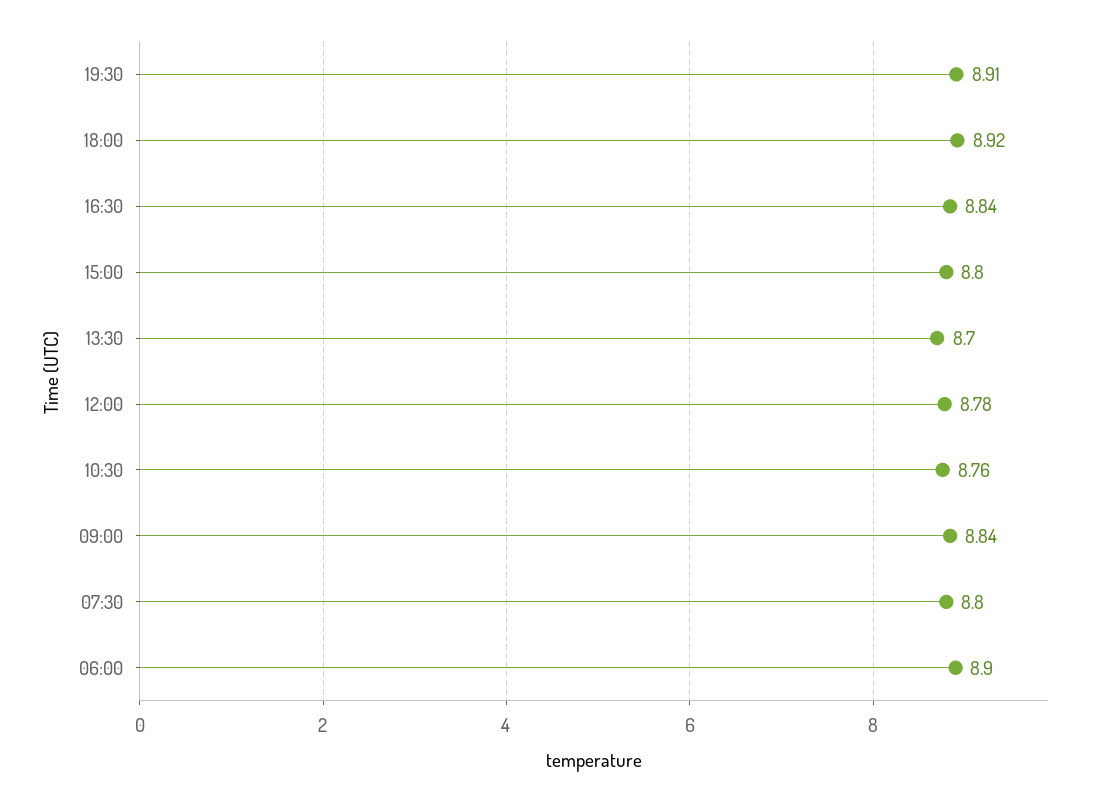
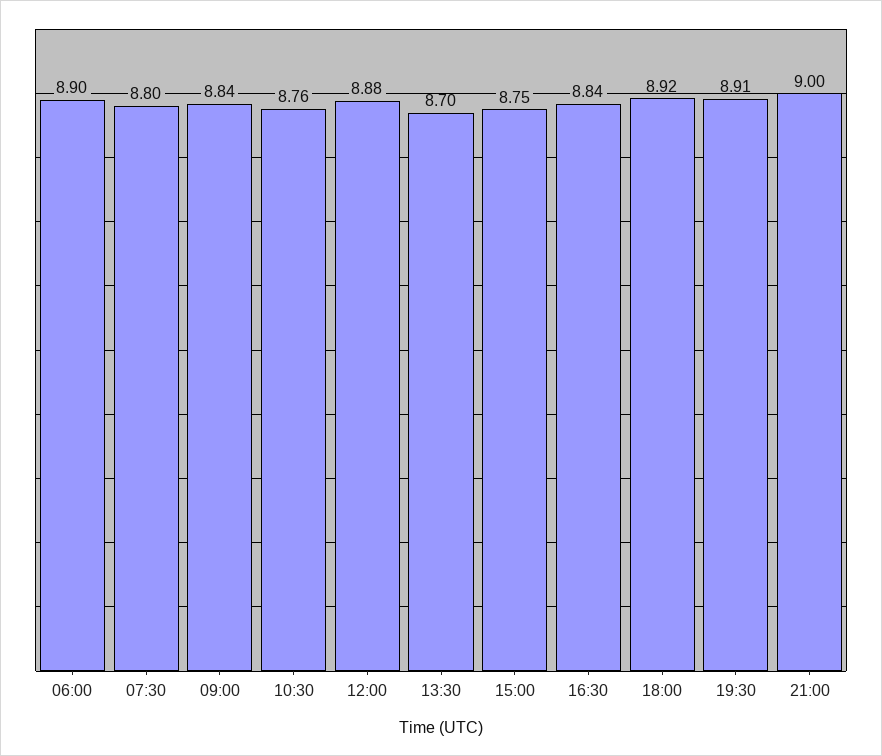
15:00: 8.8 -> 8.75
12:00: 8.78 -> 8.88
21:00: none -> 9

